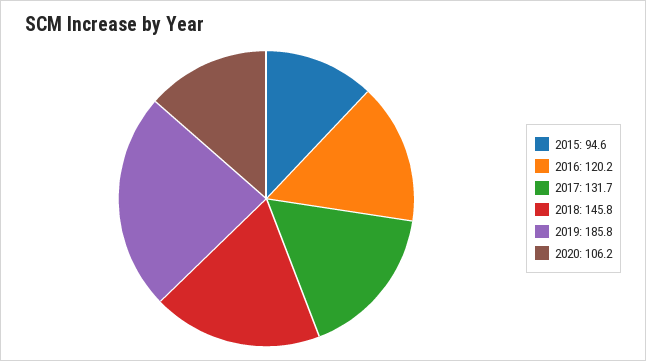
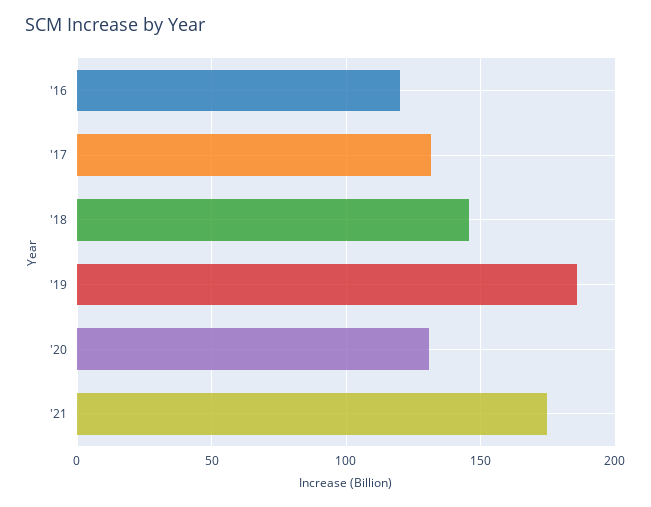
2015: 94.6 -> none
2020: 106.2 -> 130
'21: none -> 175

